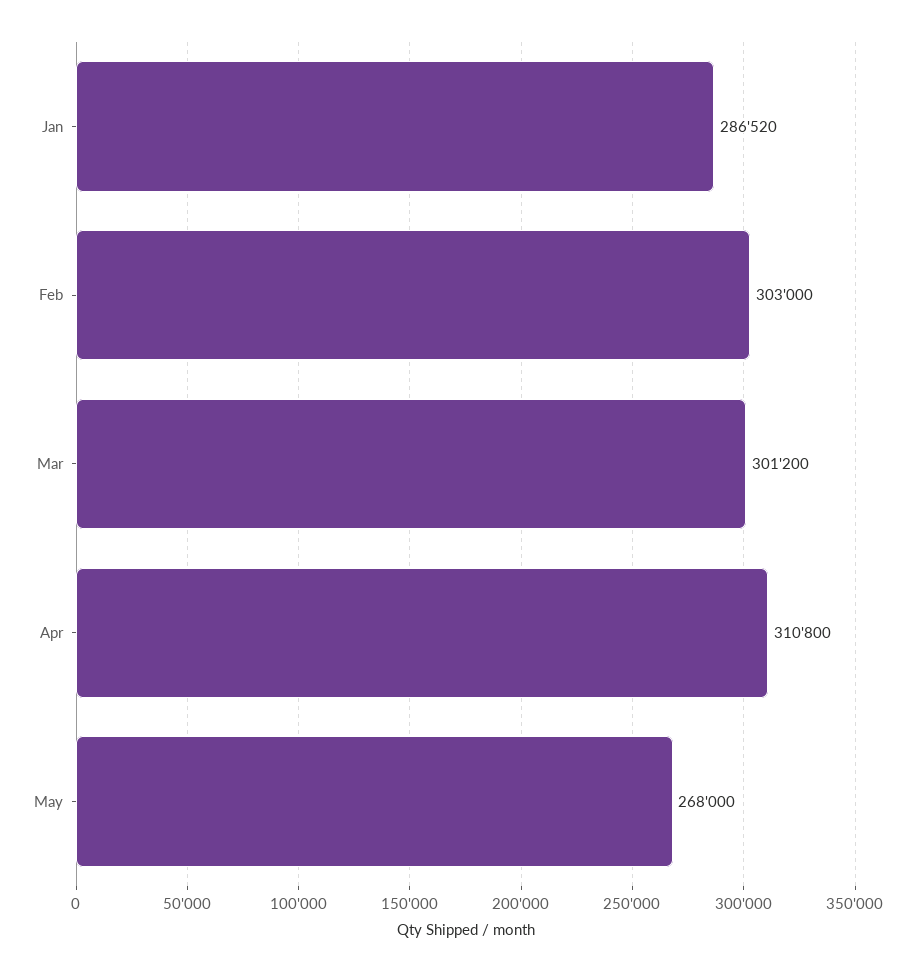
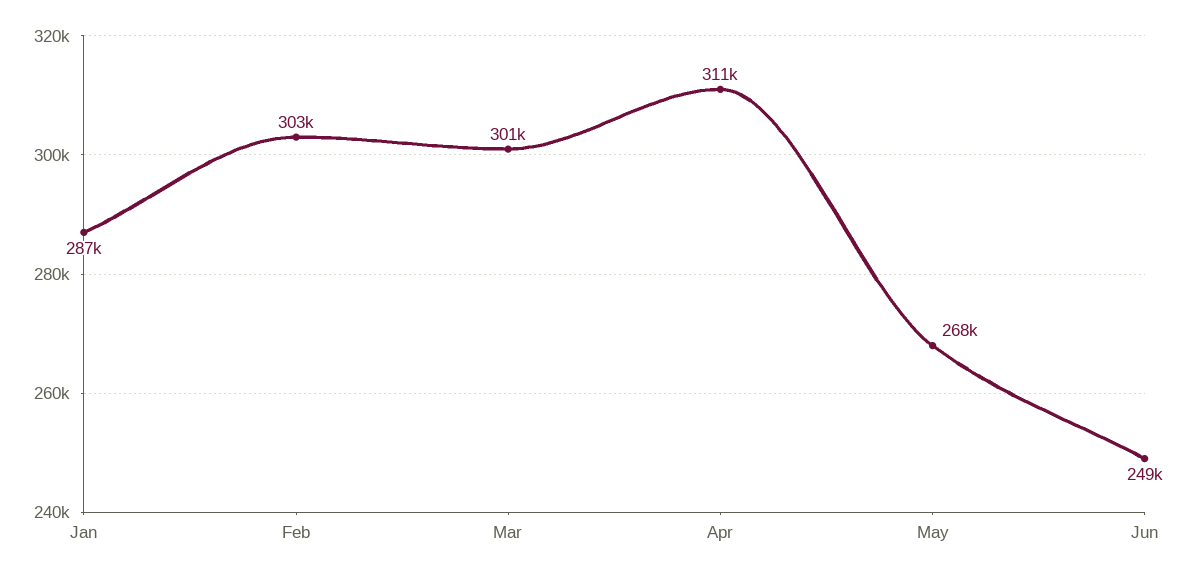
Jun: none -> 249000

